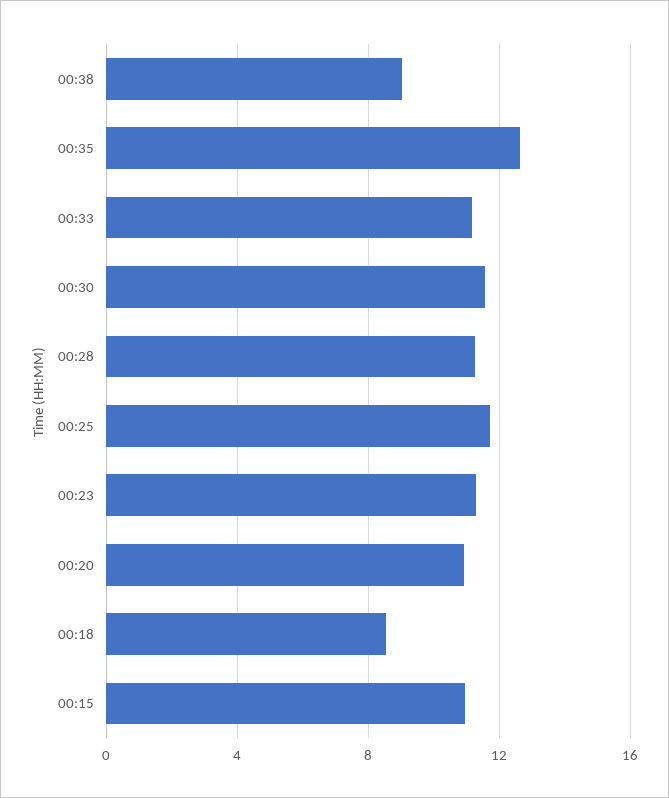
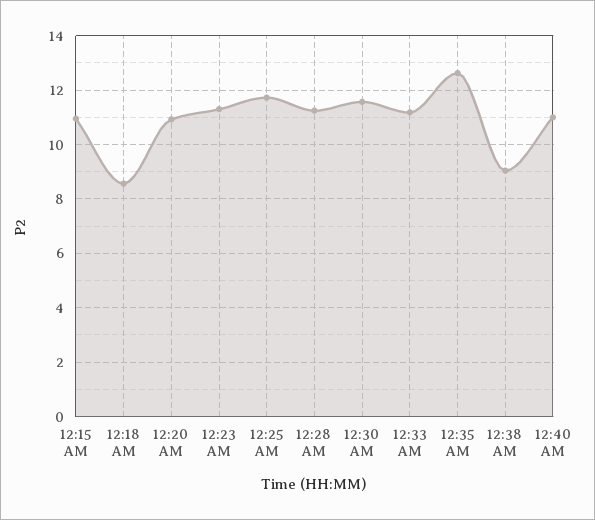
12:40 AM: none -> 11

